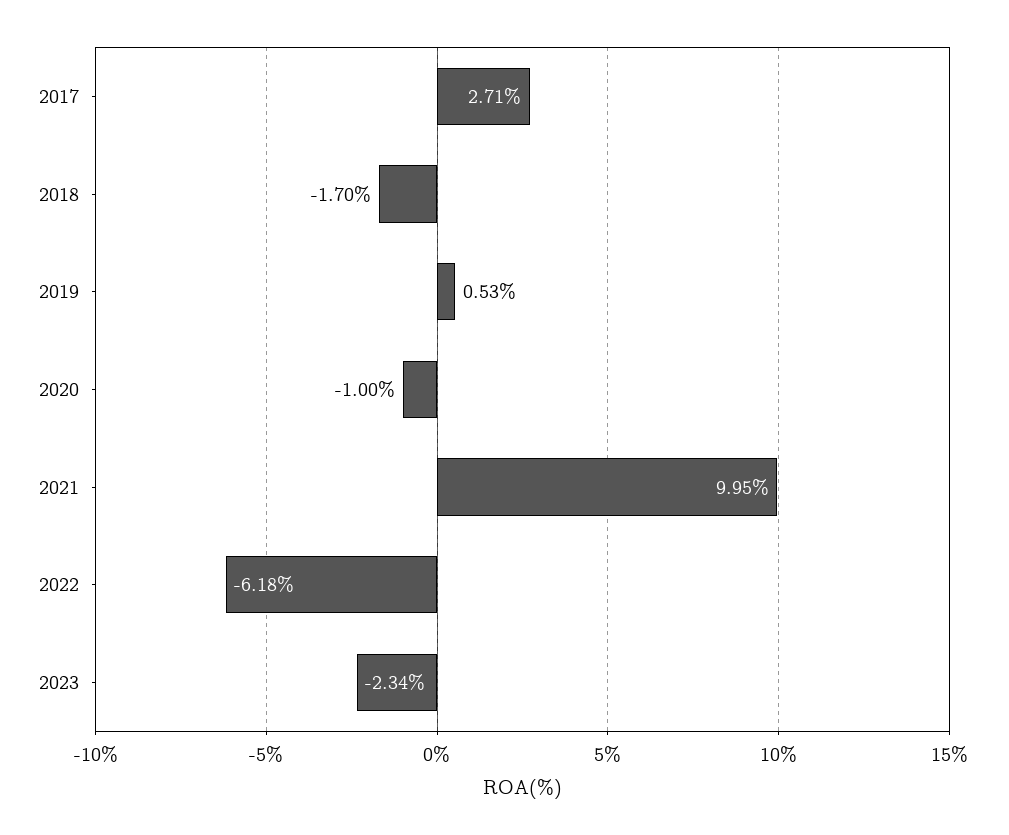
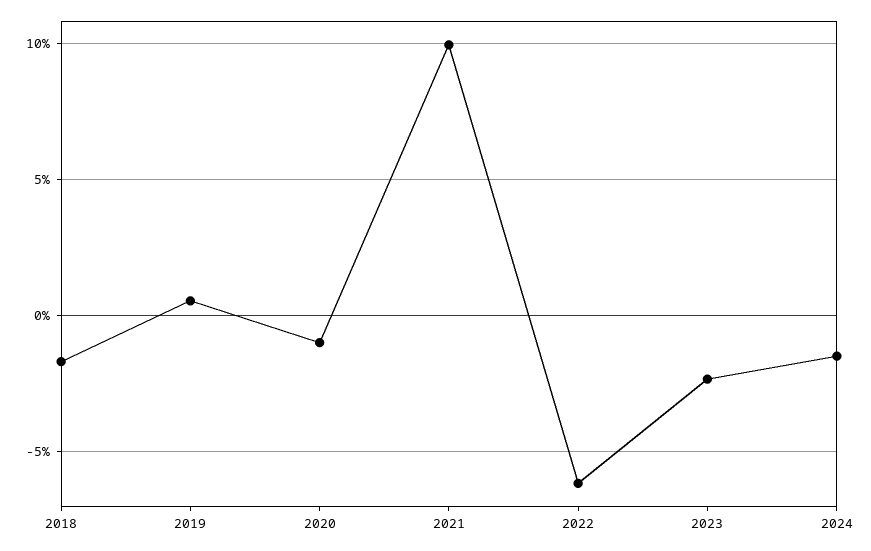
2017: 2.71 -> none
2024: none -> -1.5

